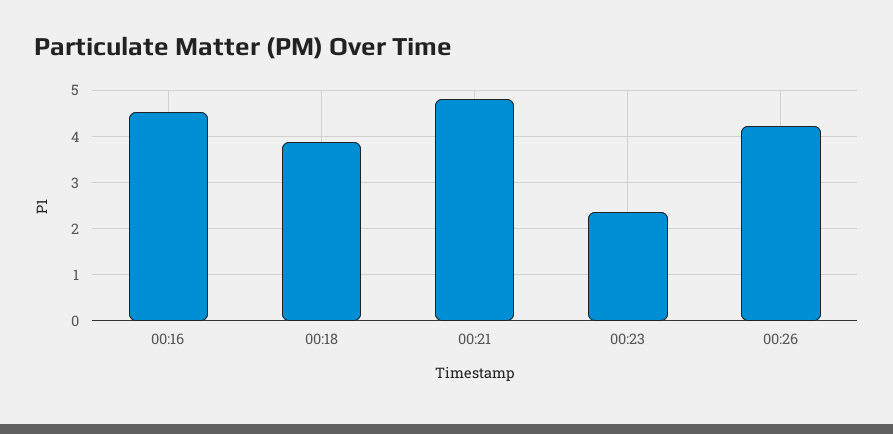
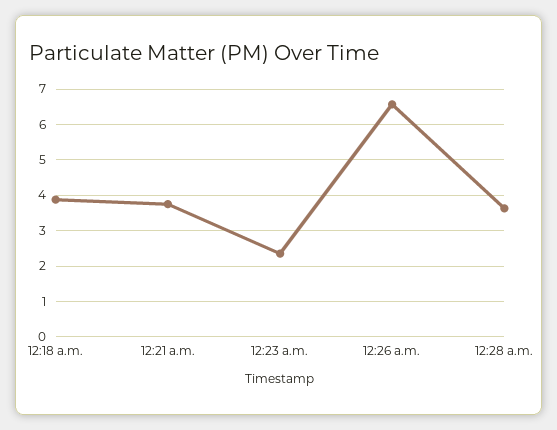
00:16: 4.6 -> none
00:21: 4.8 -> 3.8
00:26: 4.2 -> 6.6
12:28 a.m.: none -> 3.6

